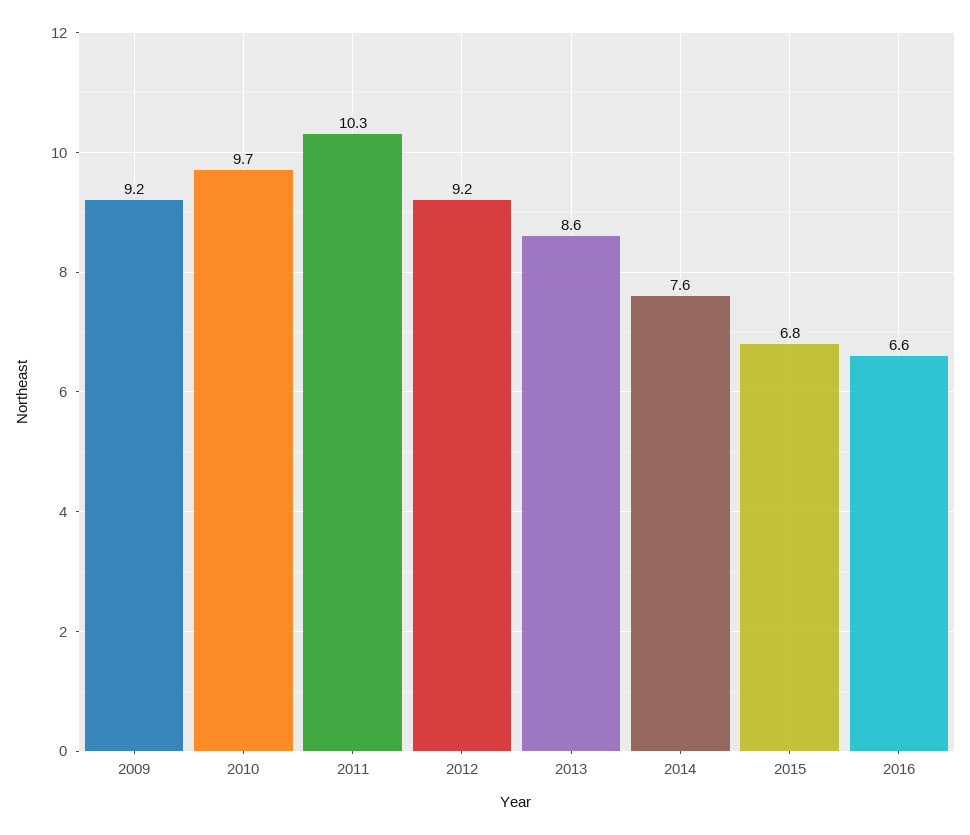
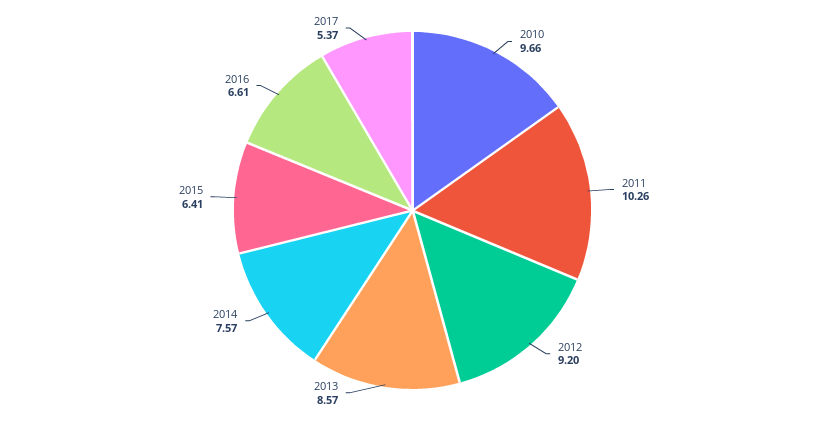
2009: 9.2 -> none
2015: 6.8 -> 6.41
2017: none -> 5.37

